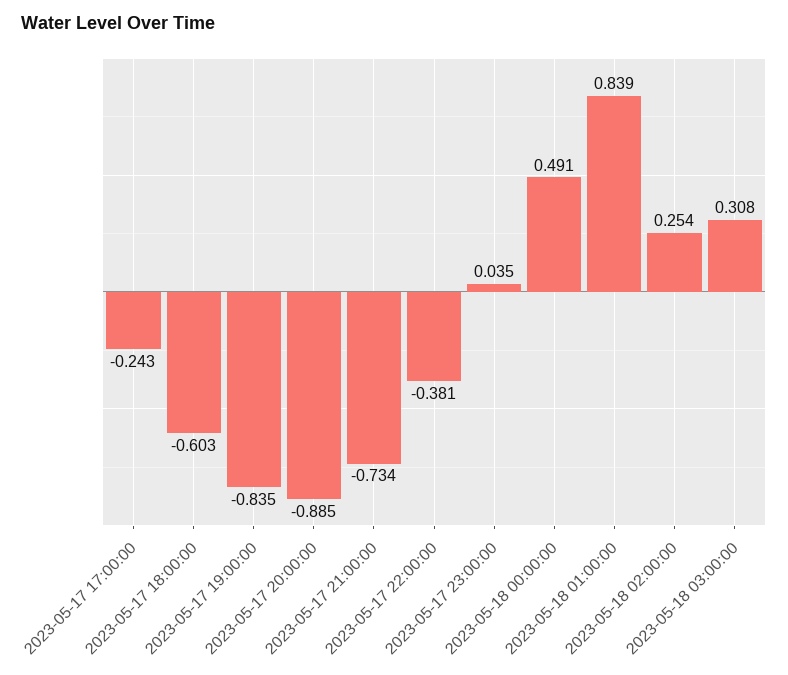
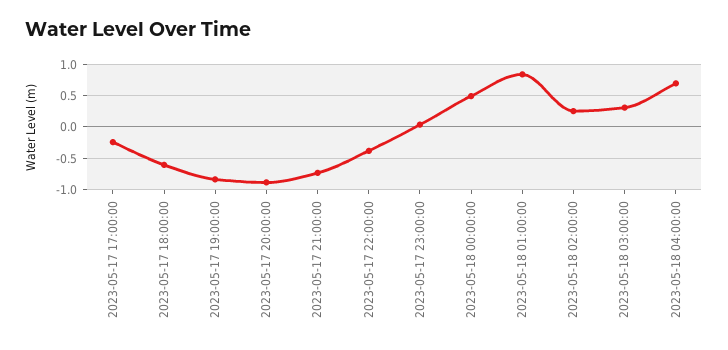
2023-05-18 04:00:00: none -> 0.7

